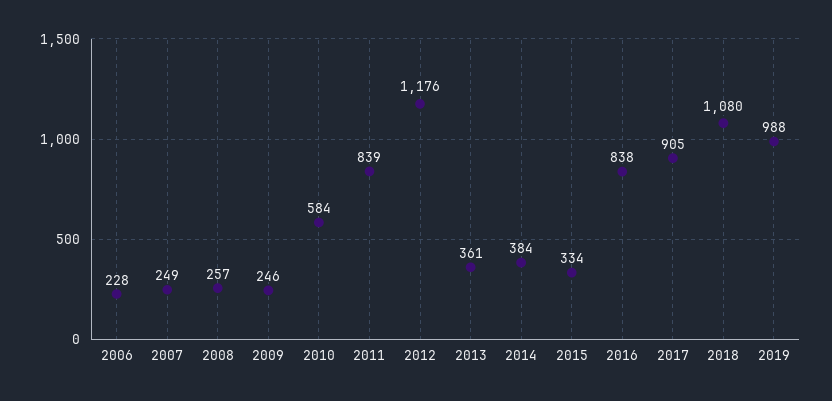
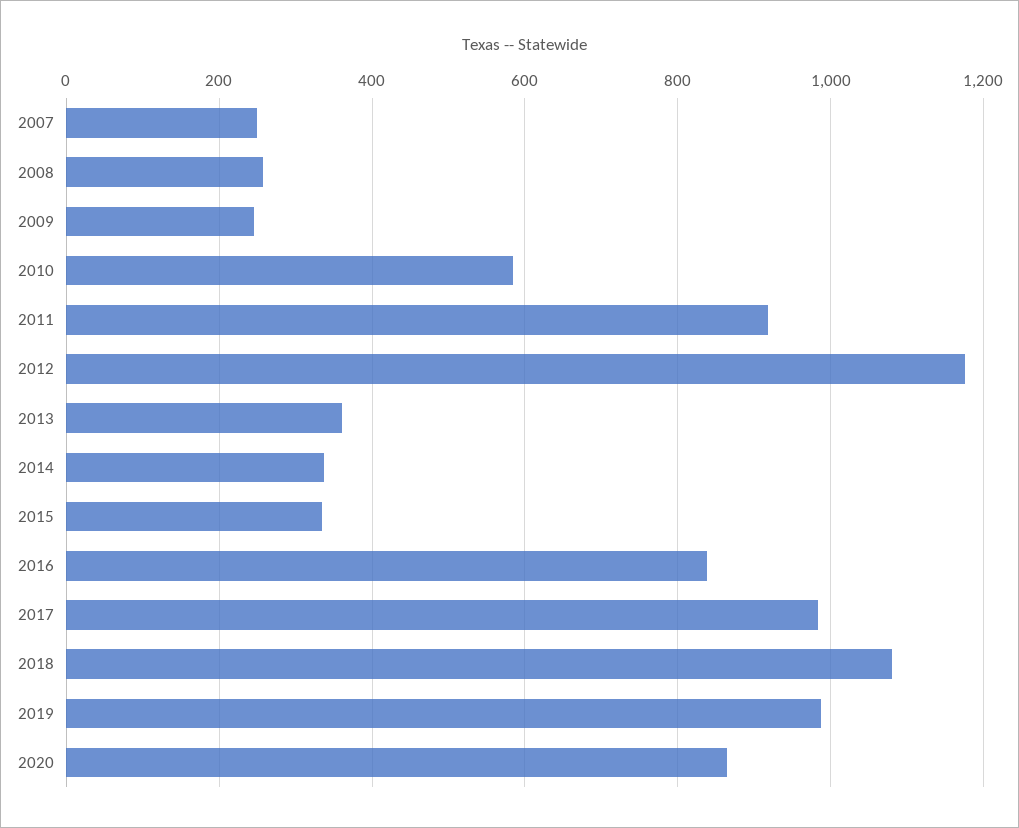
2006: 228 -> none
2011: 839 -> 920
2014: 384 -> 340
2017: 905 -> 980
2020: none -> 860

